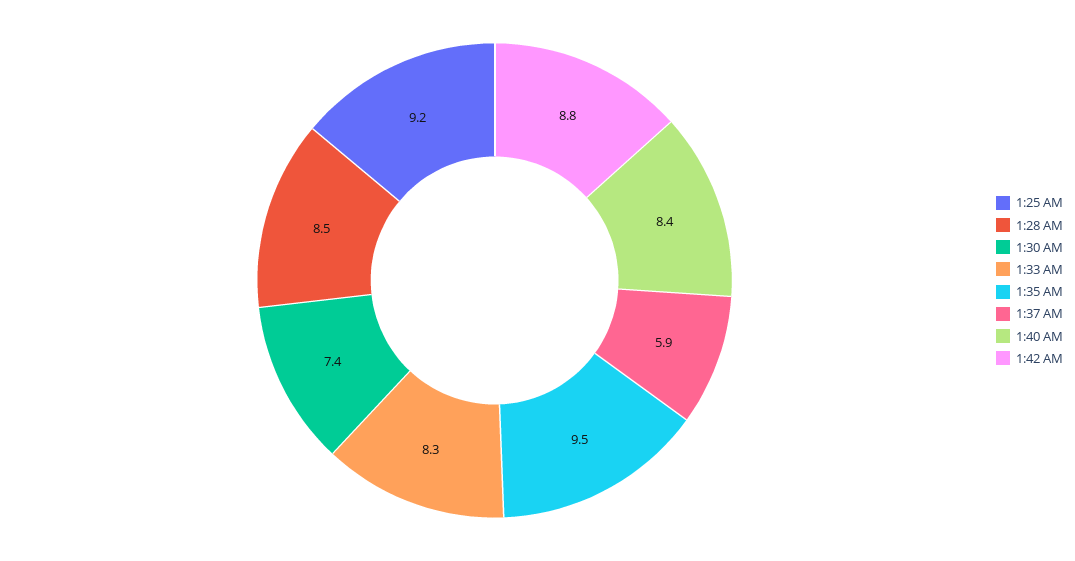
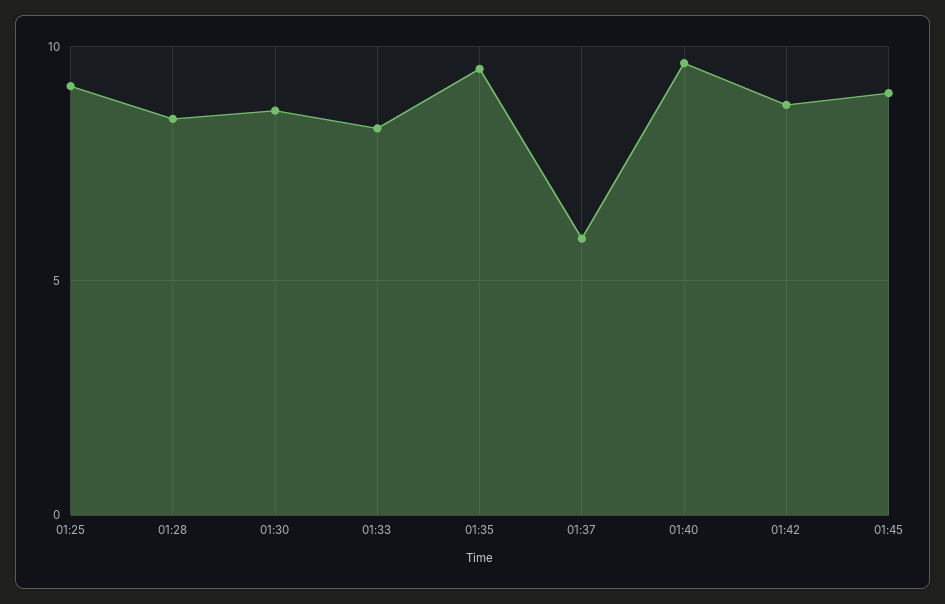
1:30 AM: 7.4 -> 8.5
1:40 AM: 8.4 -> 9.5
01:45: none -> 9

